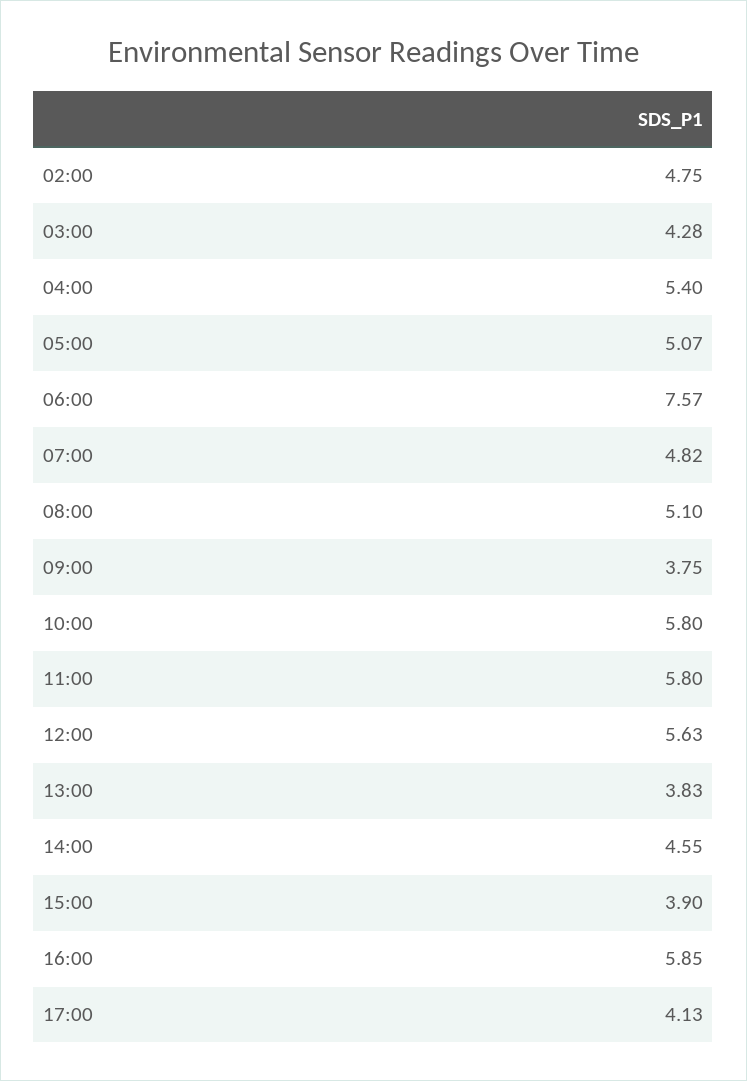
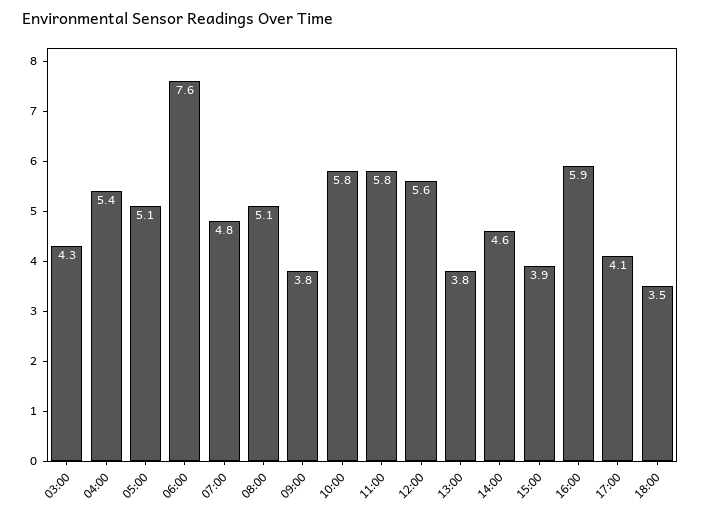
02:00: 4.75 -> none
18:00: none -> 3.5

